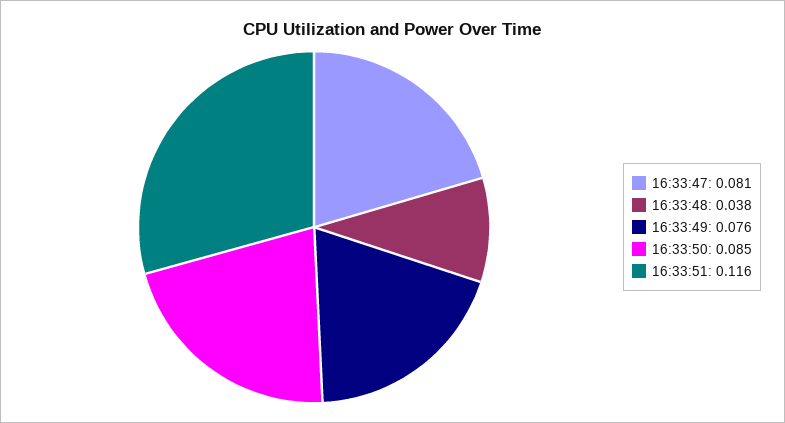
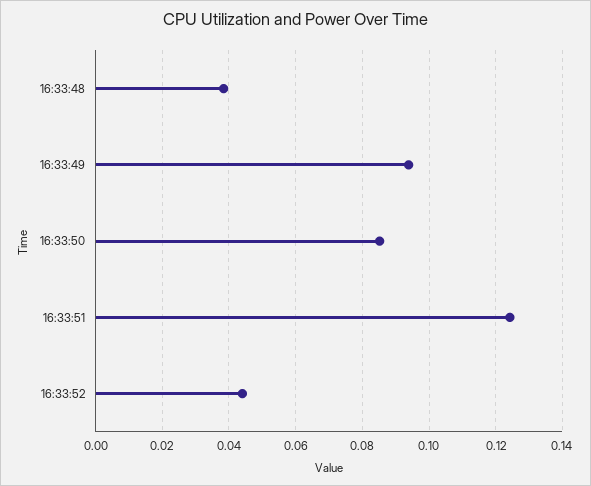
16:33:47: 0.081 -> none
16:33:49: 0.076 -> 0.094
16:33:51: 0.116 -> 0.124
16:33:52: none -> 0.044

